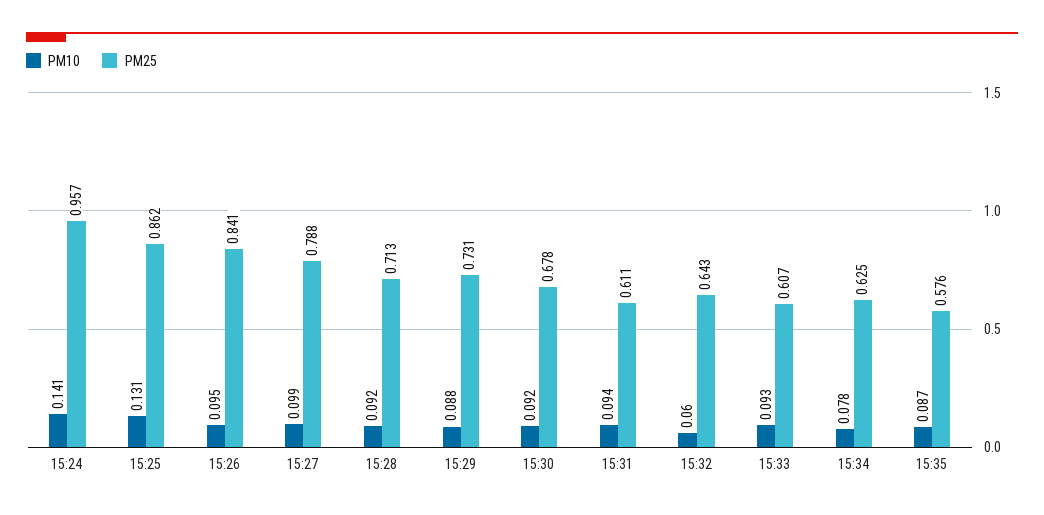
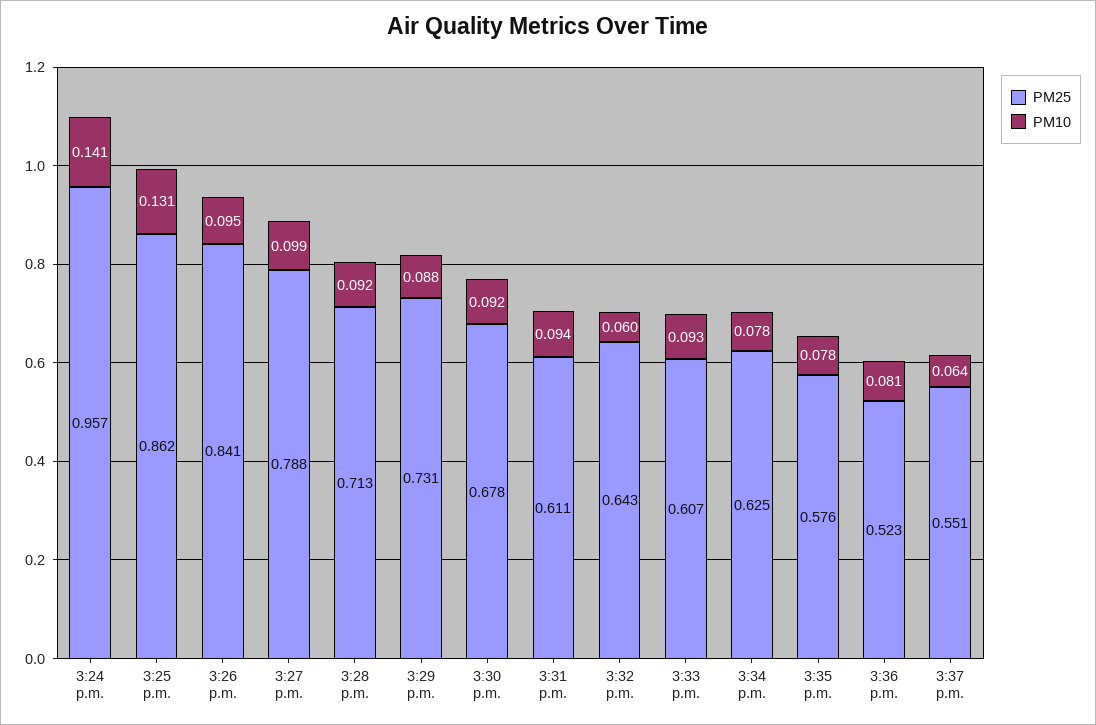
PM10, 15:35: 0.087 -> 0.078
PM25, 3:36 p.m.: none -> 0.523
PM10, 3:36 p.m.: none -> 0.081
PM25, 3:37 p.m.: none -> 0.551
PM10, 3:37 p.m.: none -> 0.064

